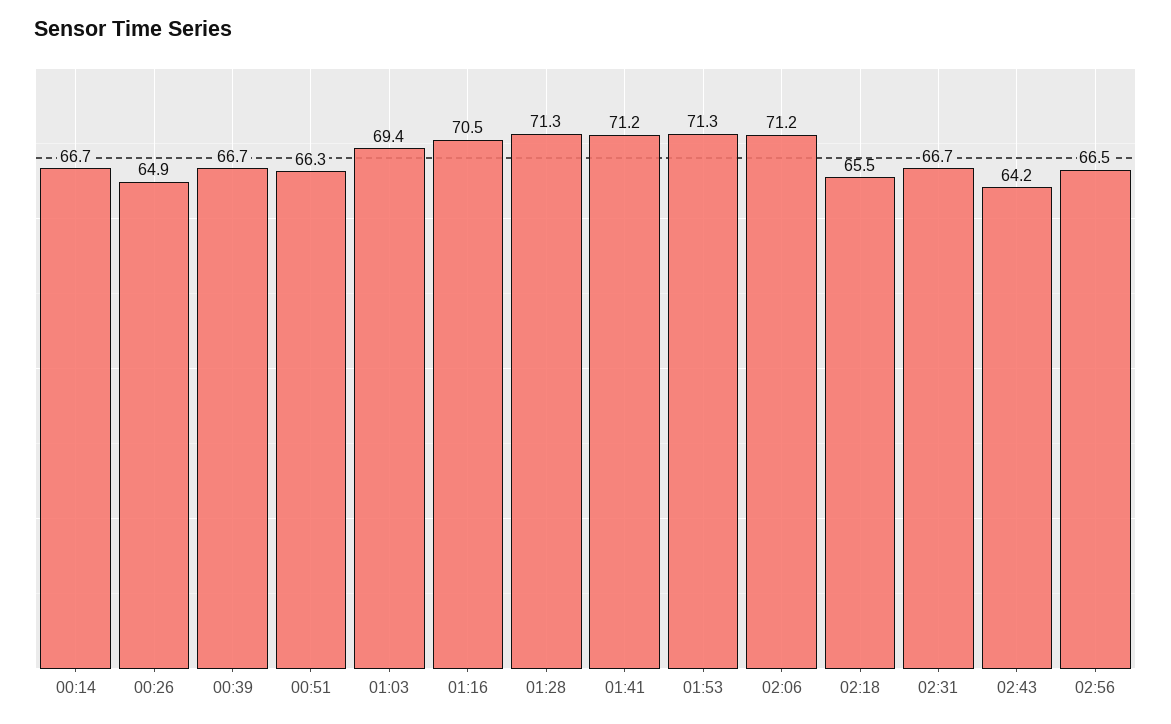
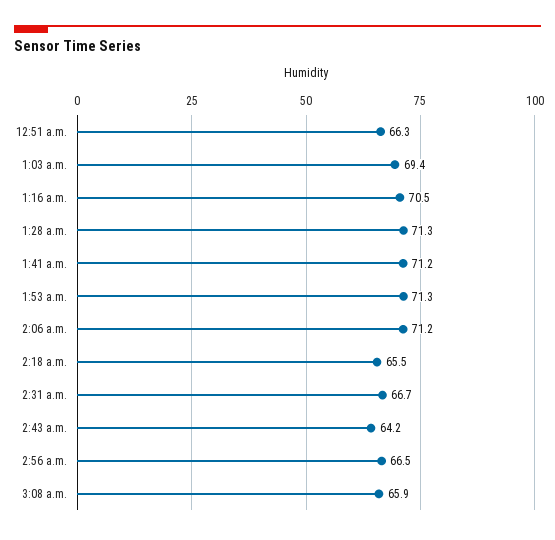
00:14: 66.7 -> none
00:26: 64.9 -> none
00:39: 66.7 -> none
3:08 a.m.: none -> 65.9

